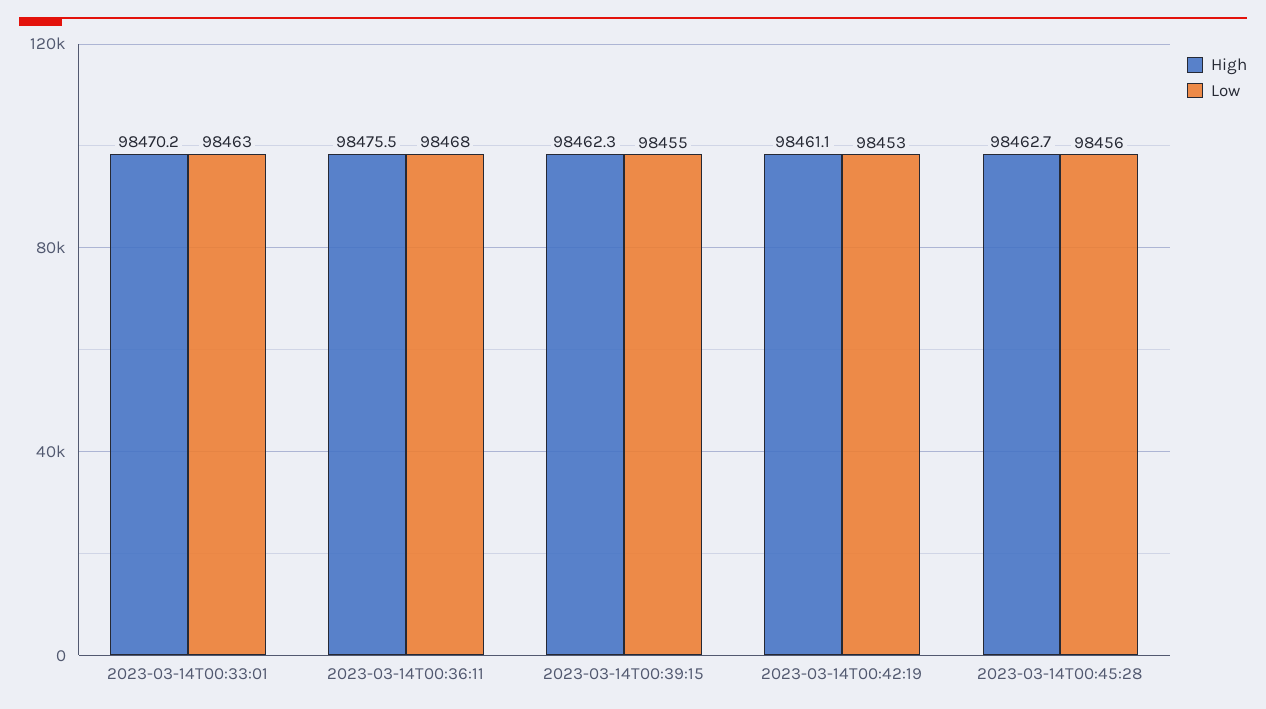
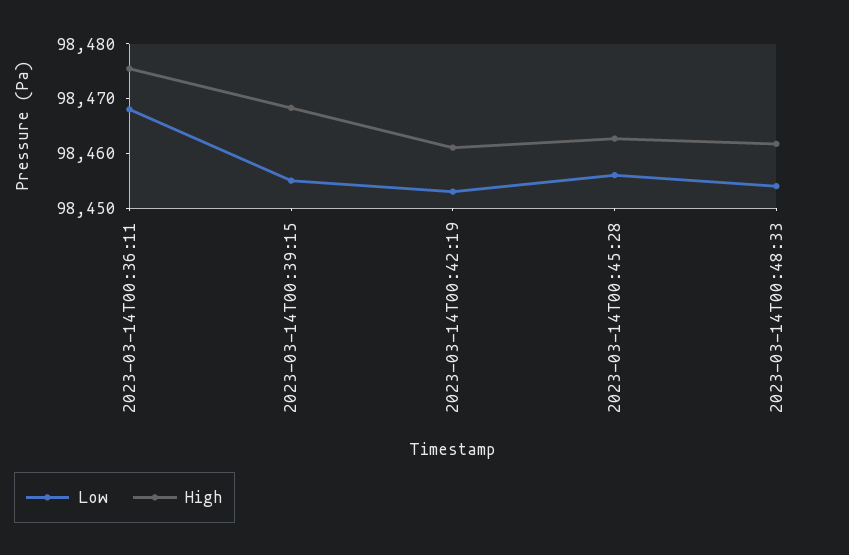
High, 2023-03-14T00:33:01: 98470.2 -> none
Low, 2023-03-14T00:33:01: 98463 -> none
High, 2023-03-14T00:39:15: 98462.3 -> 98468
Low, 2023-03-14T00:48:33: none -> 98454
High, 2023-03-14T00:48:33: none -> 98462

